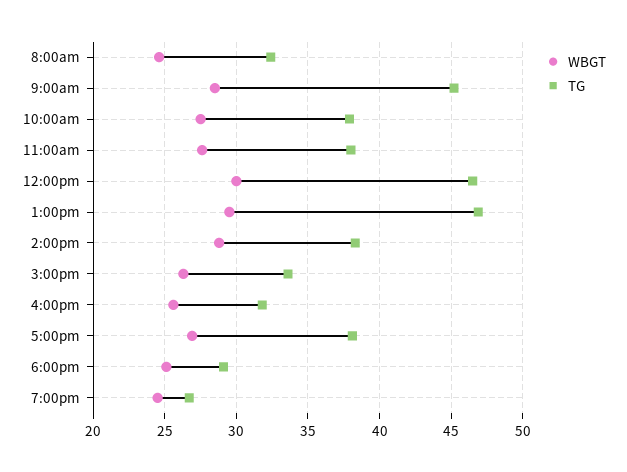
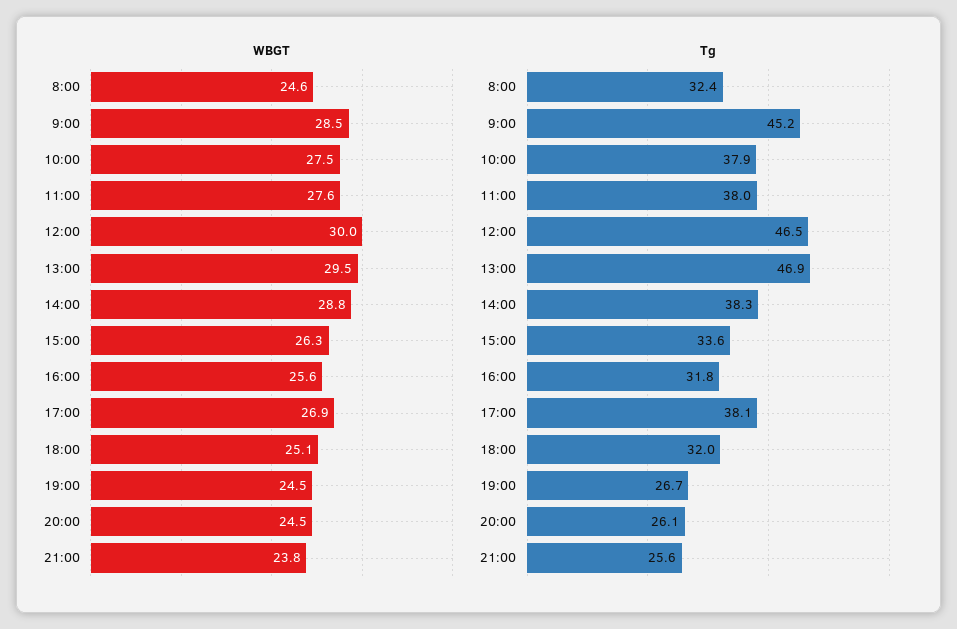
TG, 6:00pm: 29 -> 32
WBGT, 20:00: none -> 24.5
WBGT, 21:00: none -> 23.8
TG, 20:00: none -> 26.1
TG, 21:00: none -> 25.6

